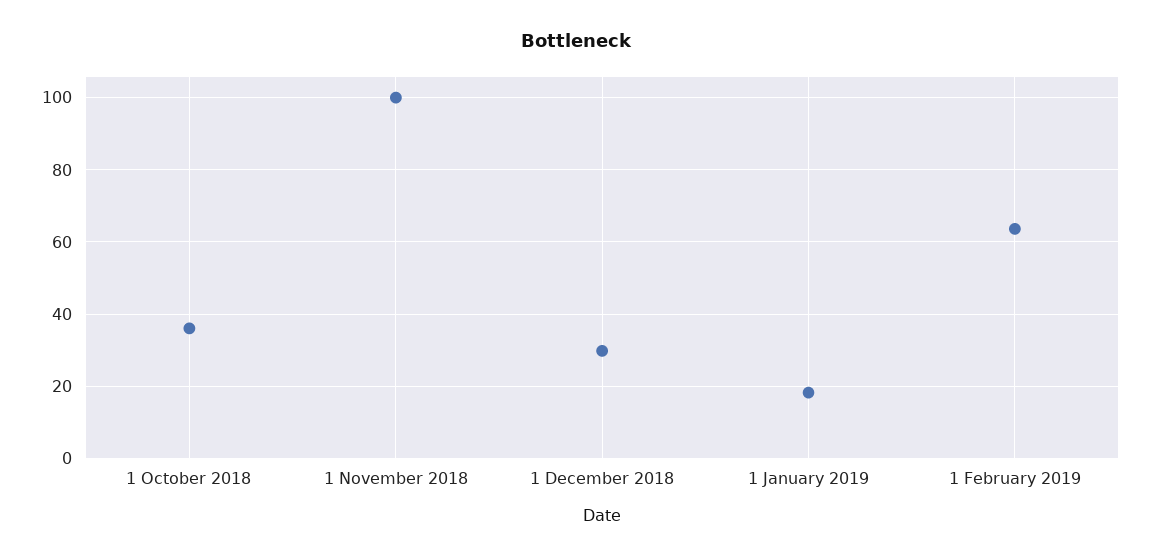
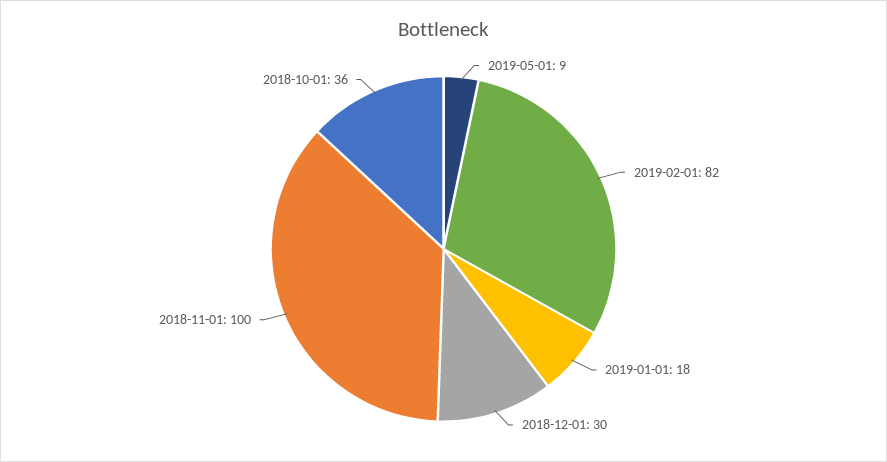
1 February 2019: 64 -> 82
2019-05-01: none -> 9

